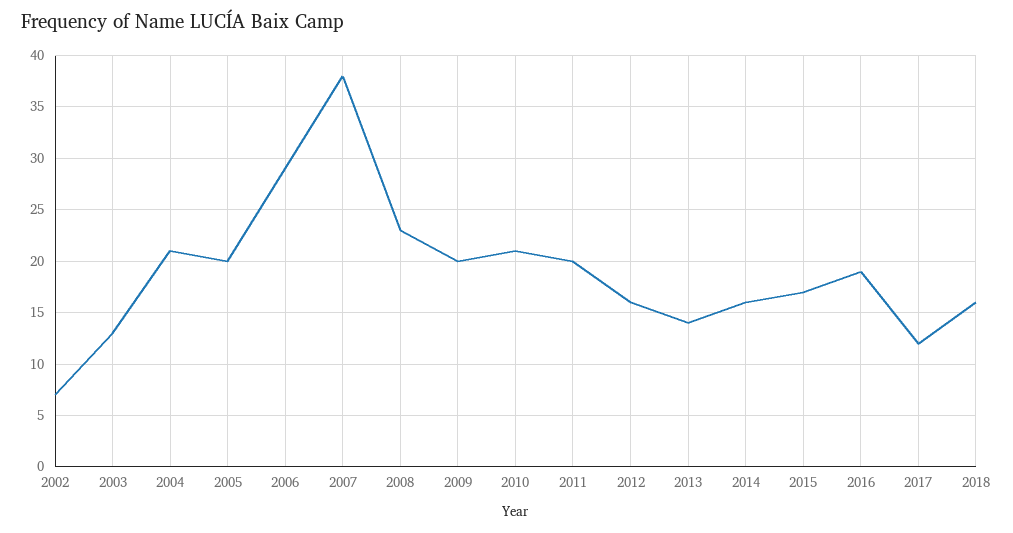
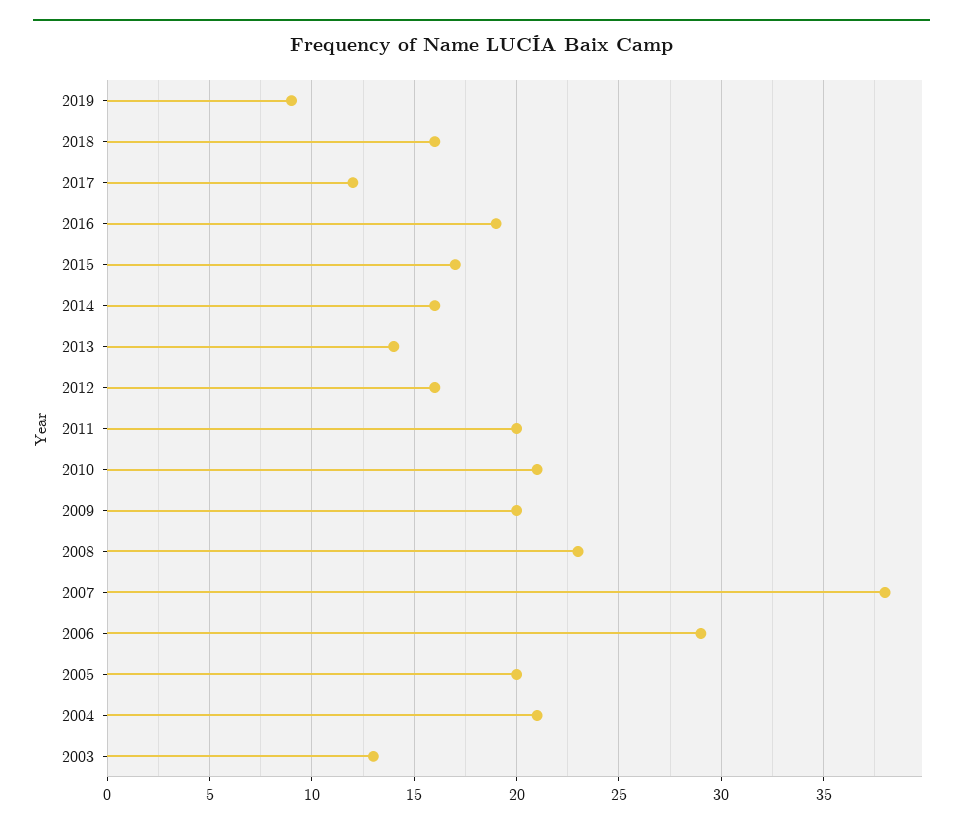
2002: 7 -> none
2019: none -> 9

